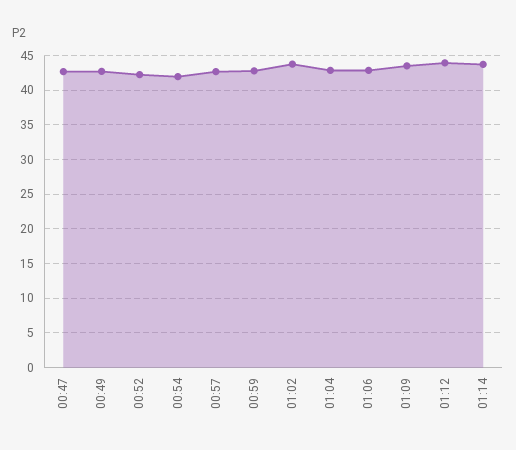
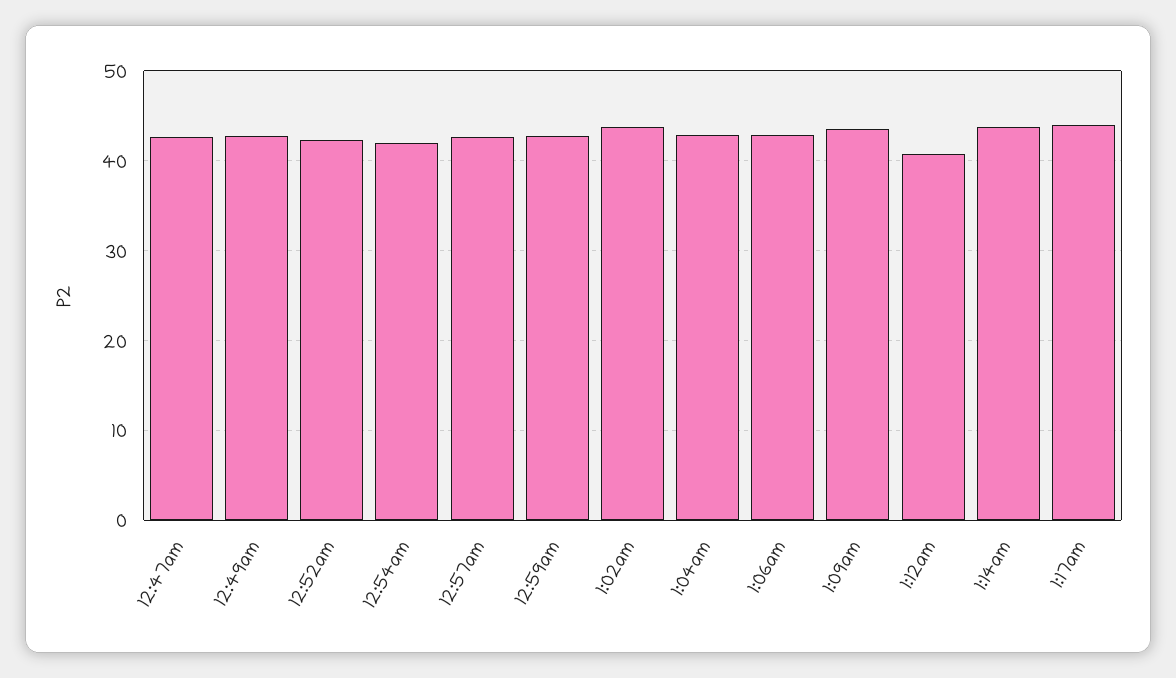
01:12: 44 -> 41
1:17am: none -> 44

